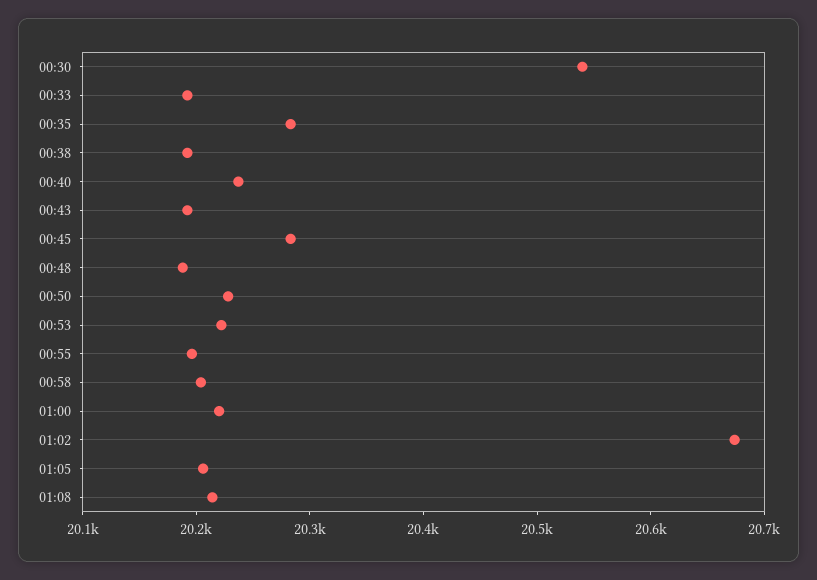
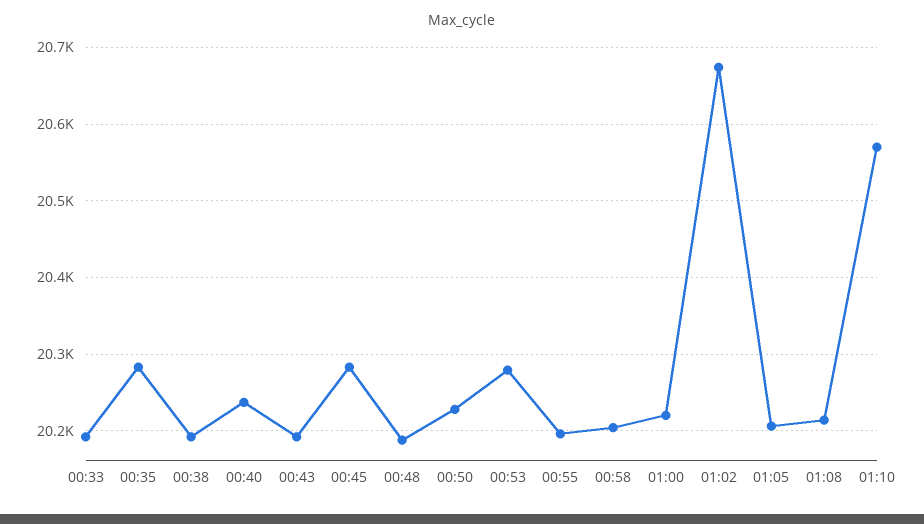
00:30: 20540 -> none
00:53: 20220 -> 20280
01:10: none -> 20570

